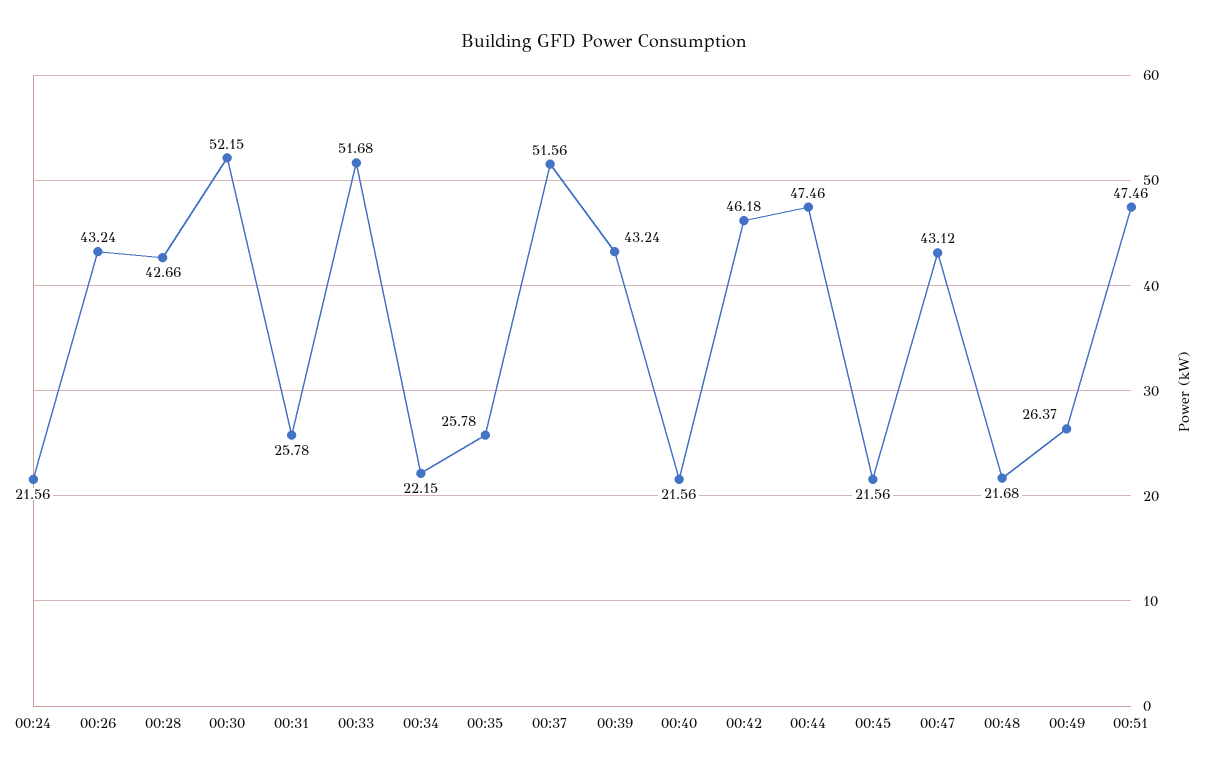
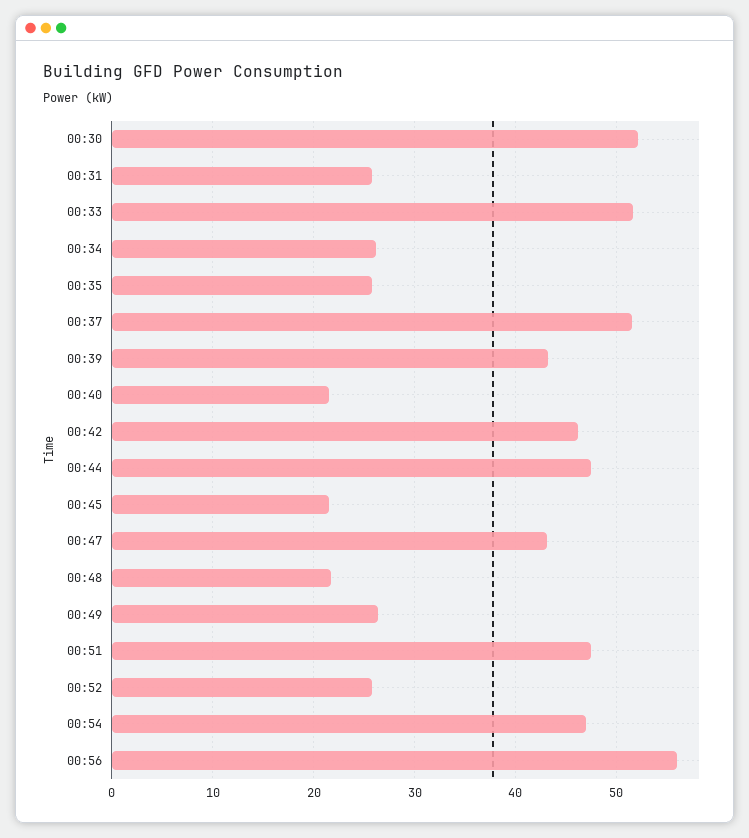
00:24: 21.56 -> none
00:26: 43.24 -> none
00:28: 42.66 -> none
00:34: 22.15 -> 26
00:52: none -> 26
00:54: none -> 47
00:56: none -> 56

